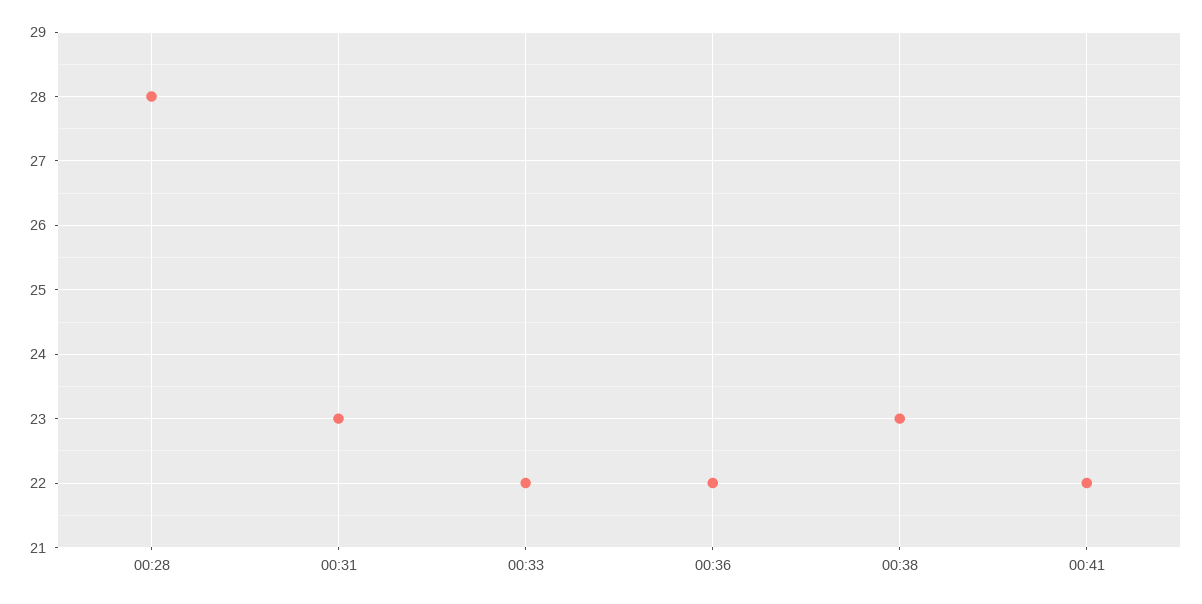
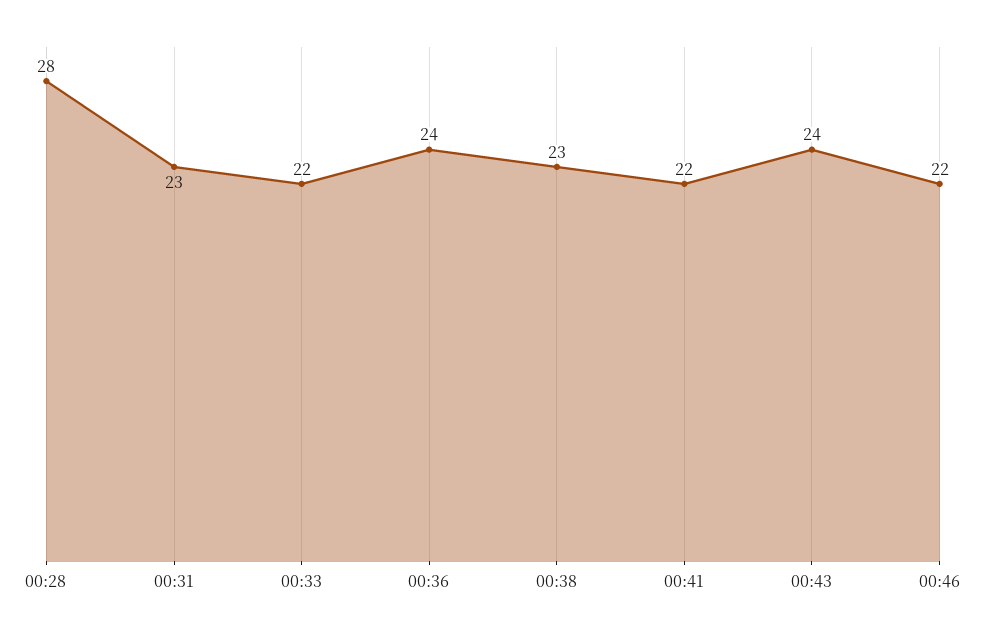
00:36: 22 -> 24
00:43: none -> 24
00:46: none -> 22

